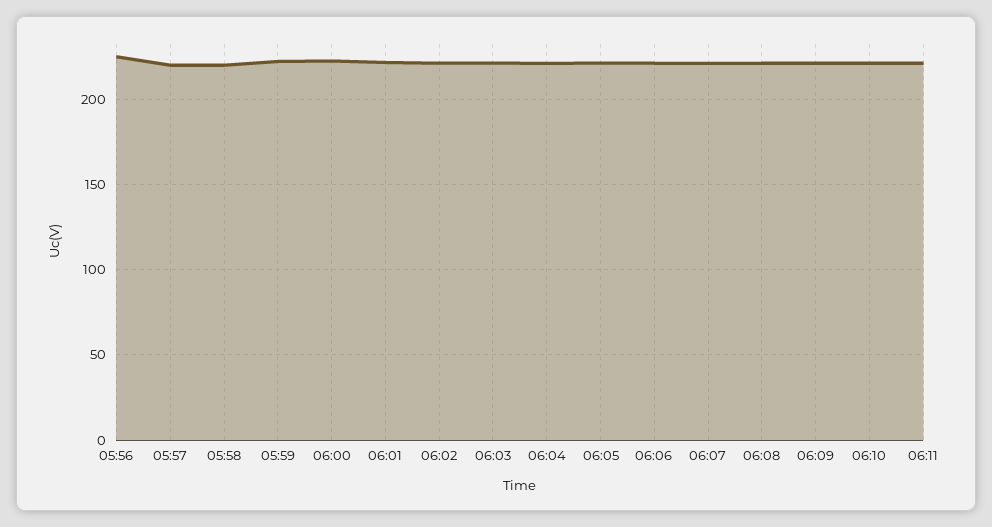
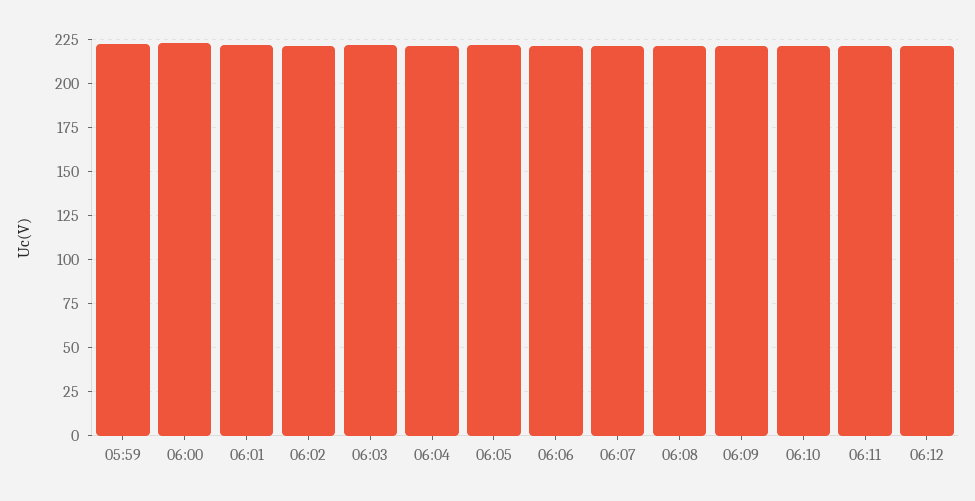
05:56: 225 -> none
05:57: 220 -> none
05:58: 220 -> none
06:12: none -> 220

